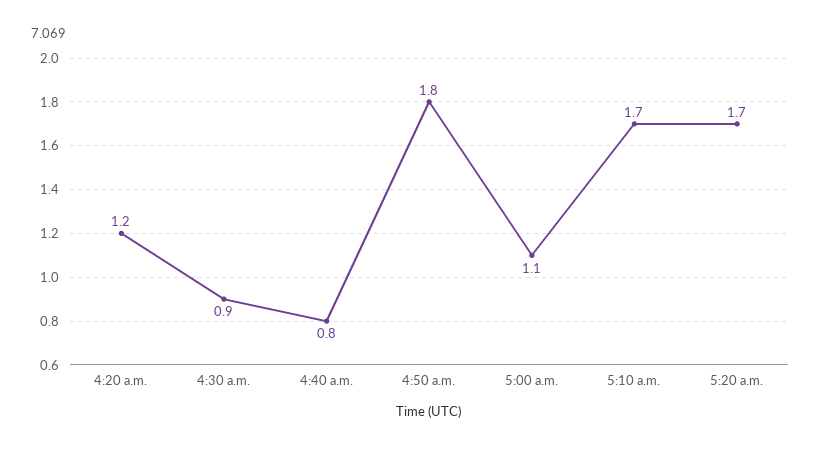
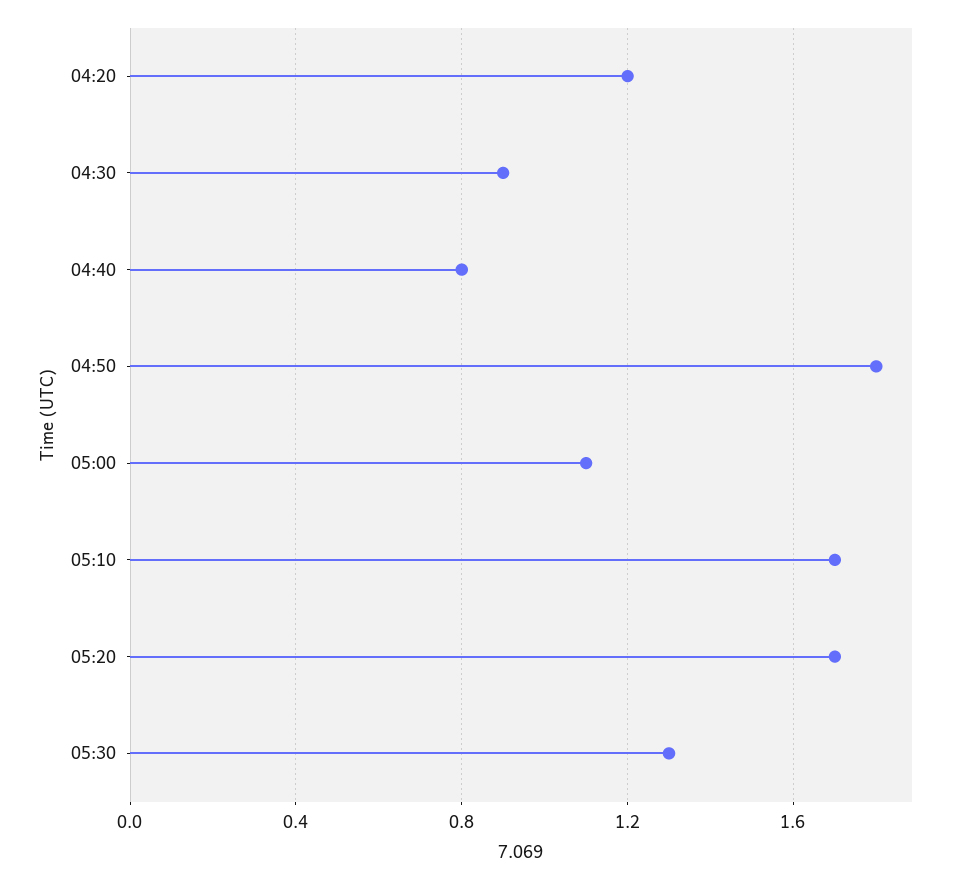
05:30: none -> 1.3

